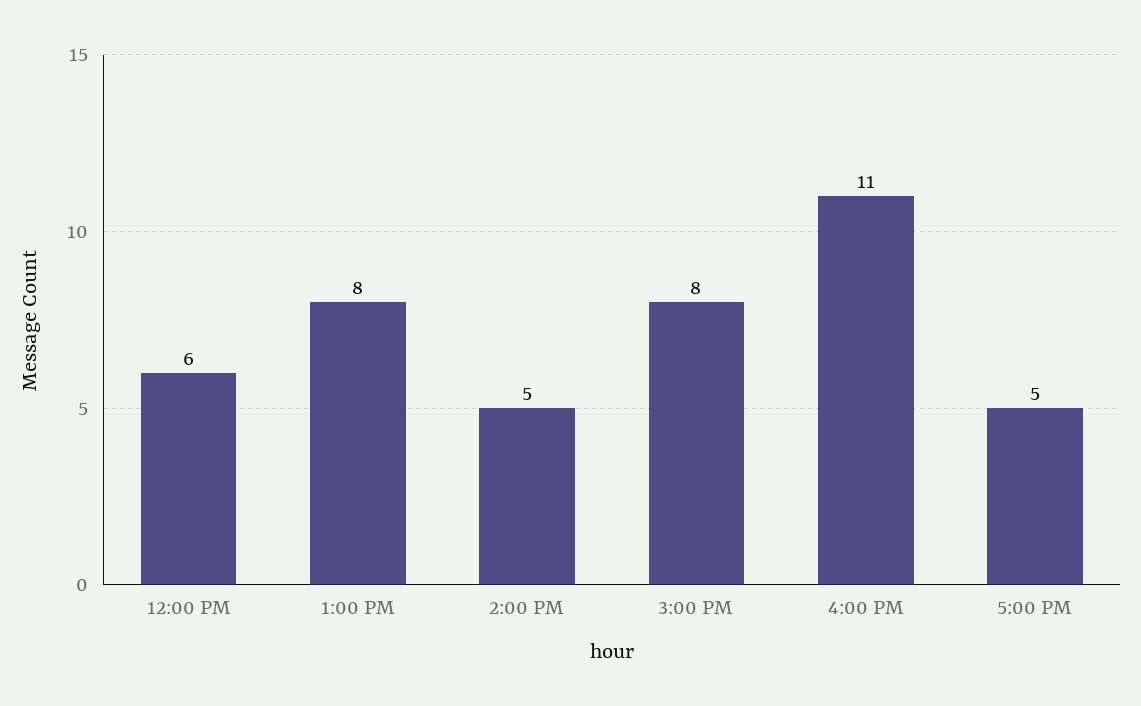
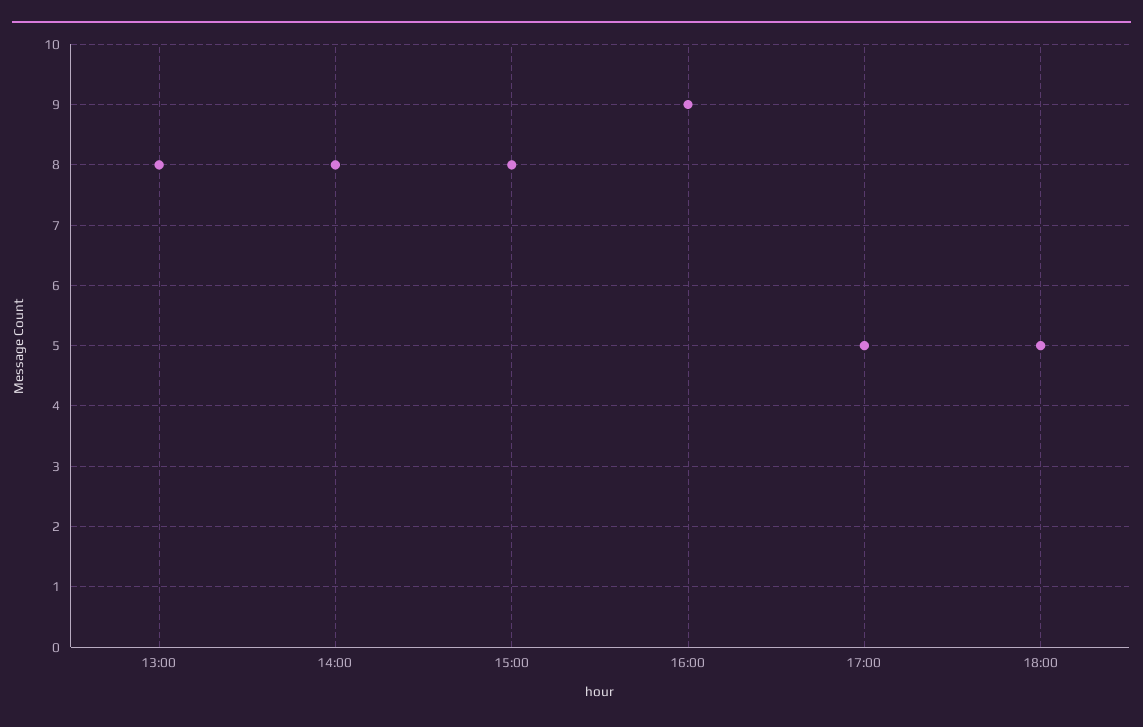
12:00 PM: 6 -> none
2:00 PM: 5 -> 8
4:00 PM: 11 -> 9
18:00: none -> 5

